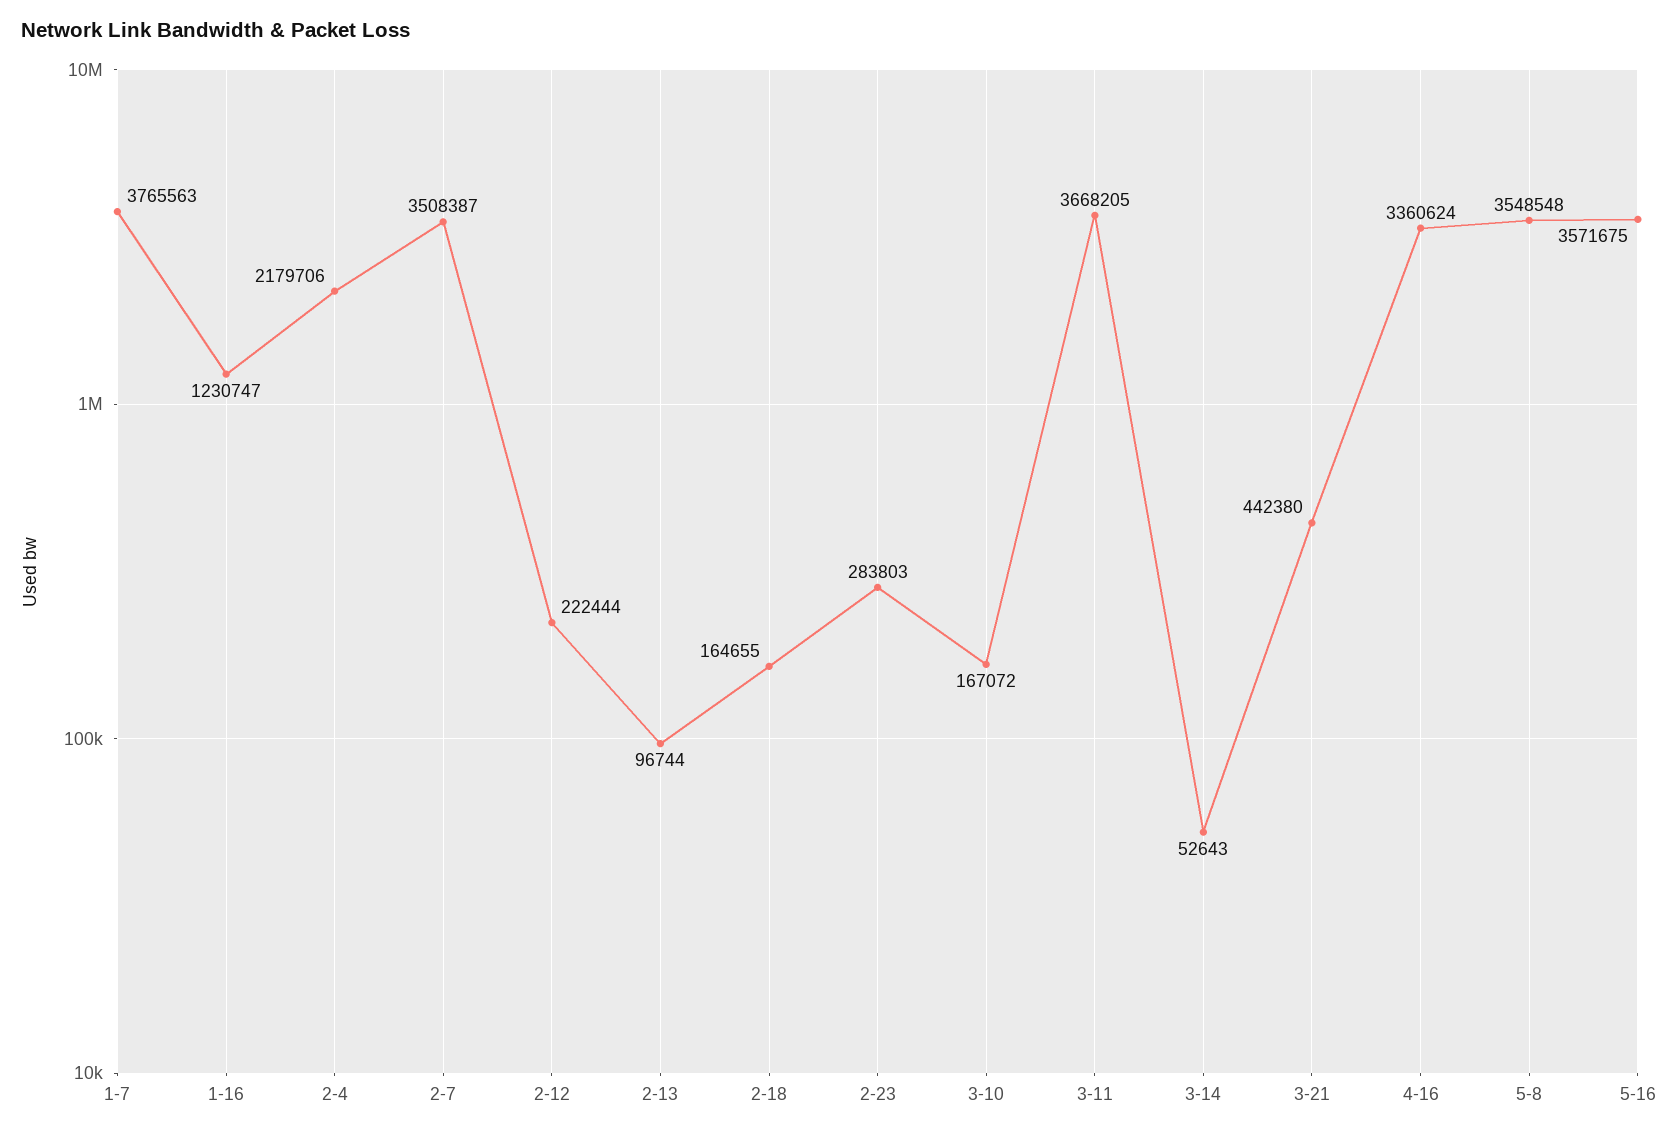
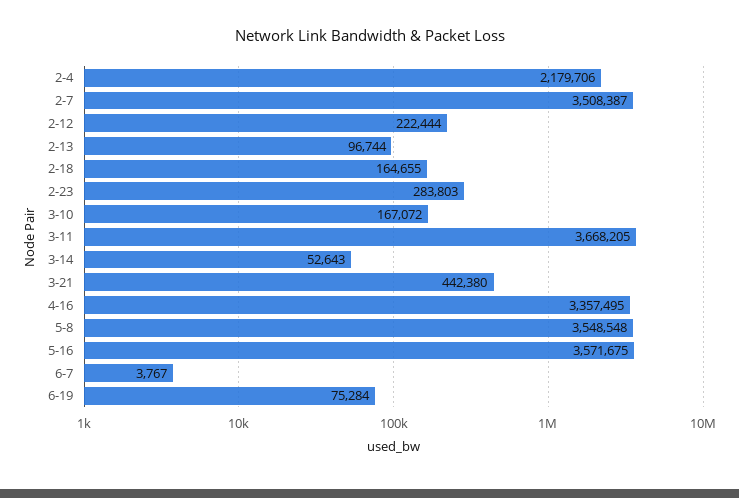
1-7: 3765563 -> none
1-16: 1230747 -> none
4-16: 3360624 -> 3357495
6-7: none -> 3767
6-19: none -> 75284

